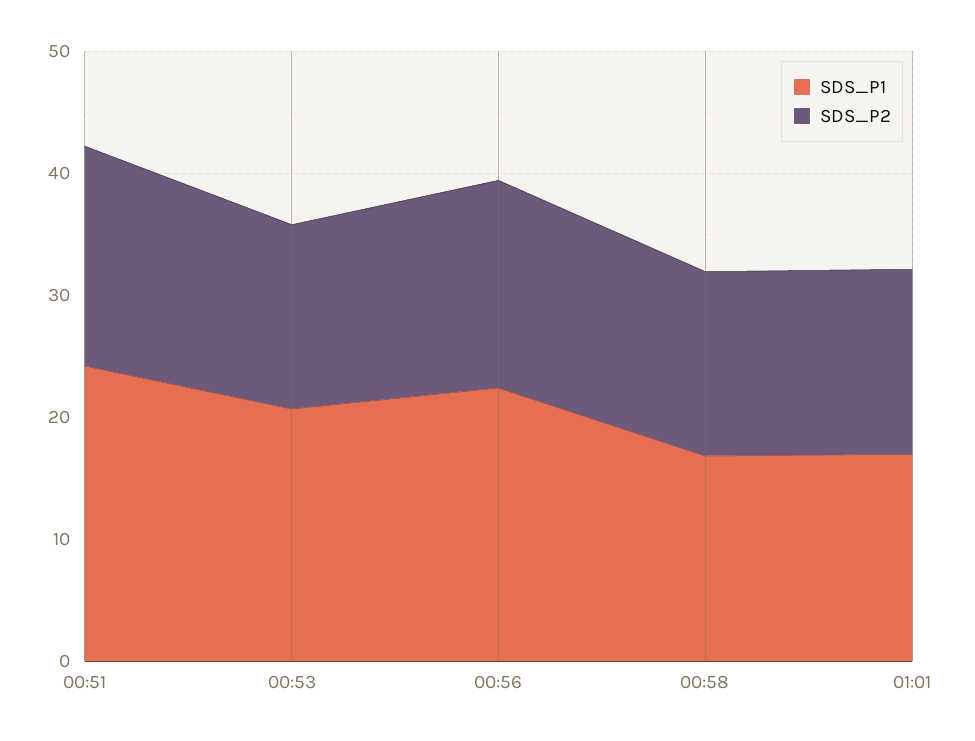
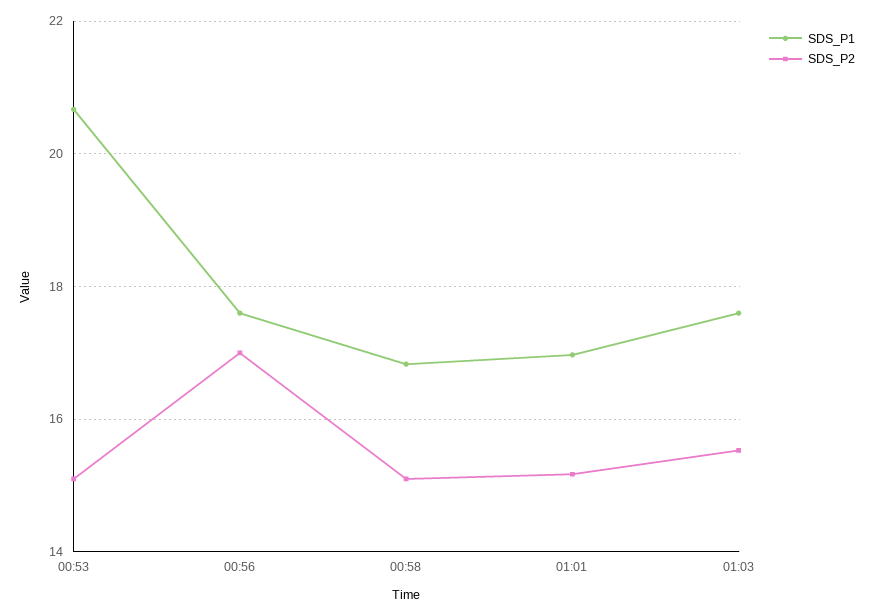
SDS_P1, 00:51: 24 -> none
SDS_P2, 00:51: 18 -> none
SDS_P1, 00:56: 22 -> 17.6
SDS_P1, 01:03: none -> 17.6
SDS_P2, 01:03: none -> 15.6

